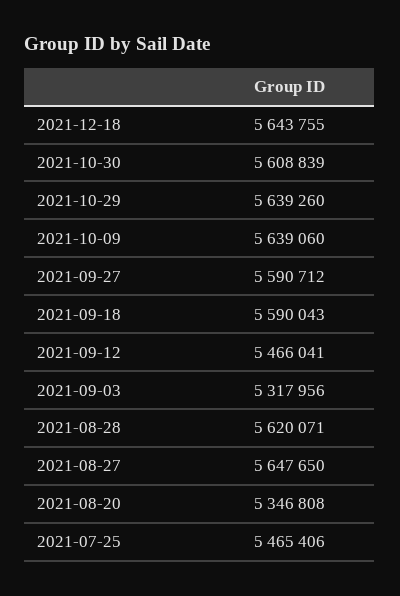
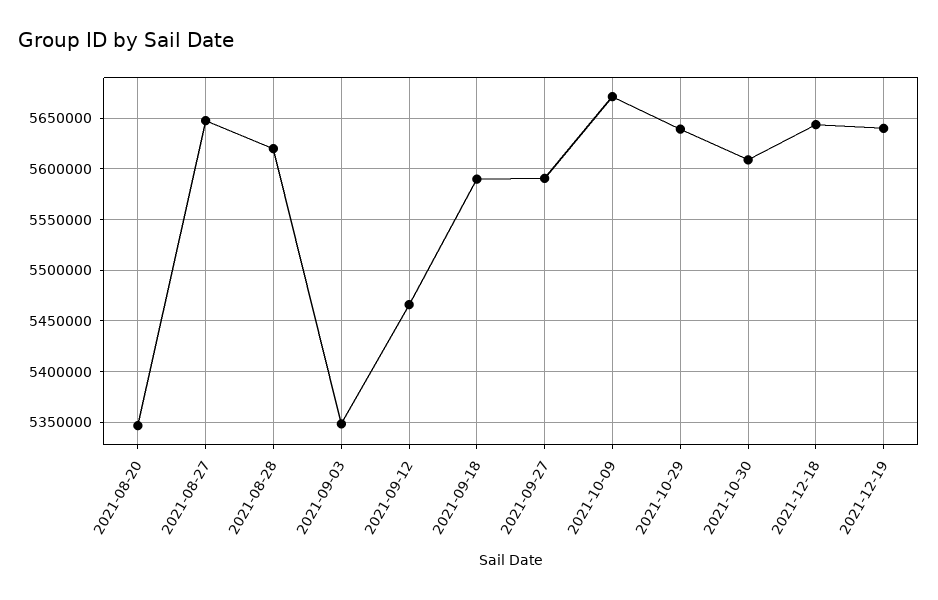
2021-10-09: 5639060 -> 5670000
2021-09-03: 5317956 -> 5350000
2021-07-25: 5465406 -> none
2021-12-19: none -> 5640000

